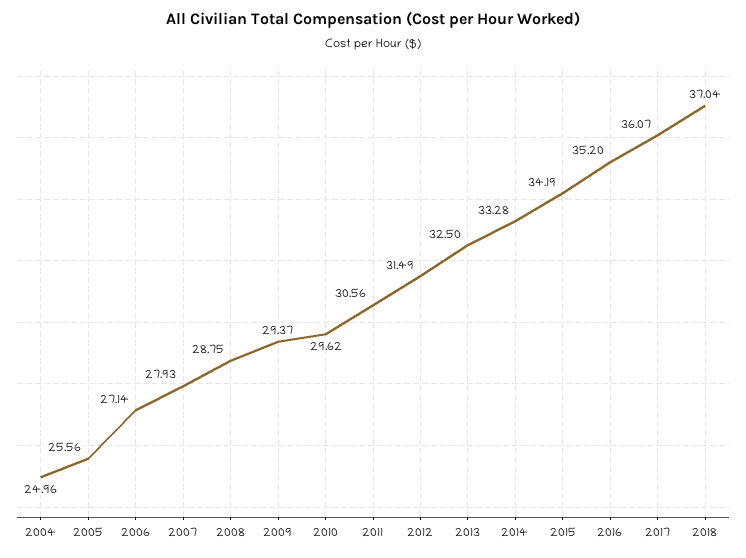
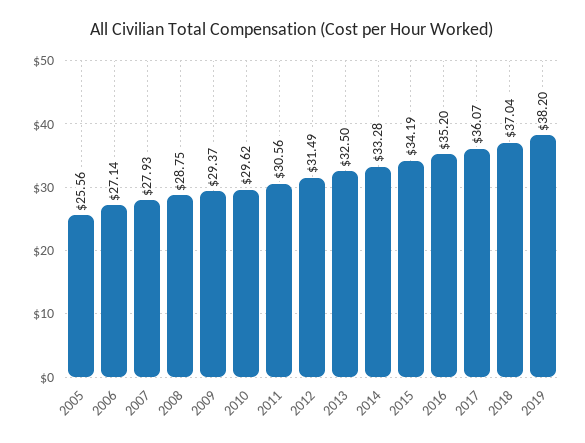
2004: 24.96 -> none
2019: none -> 38.2

